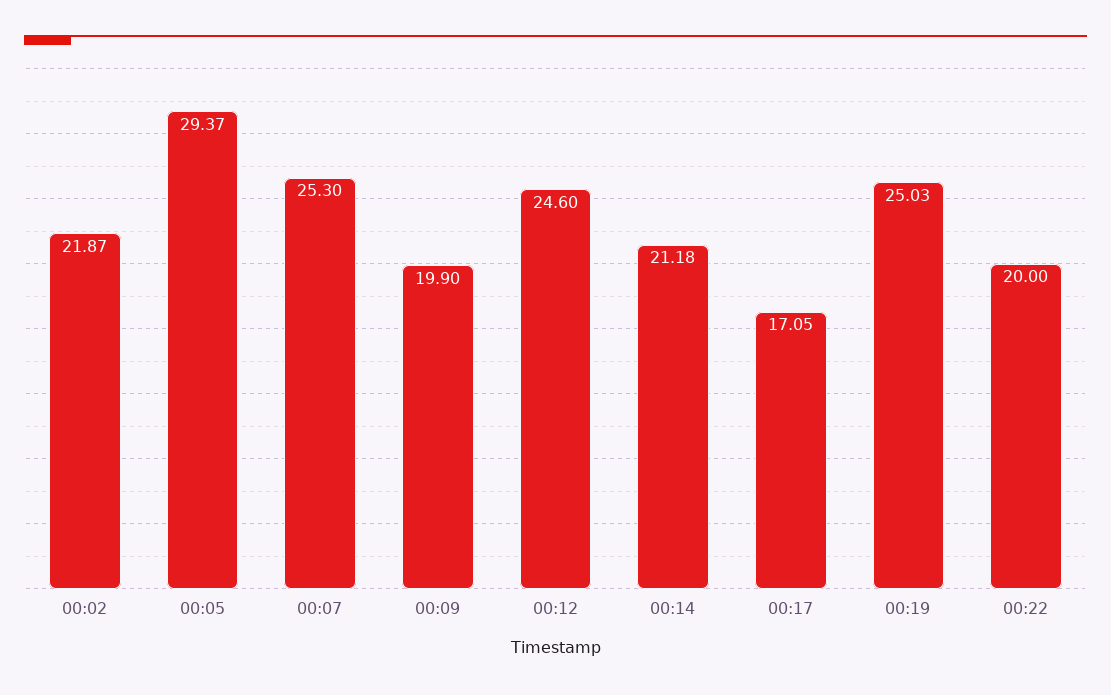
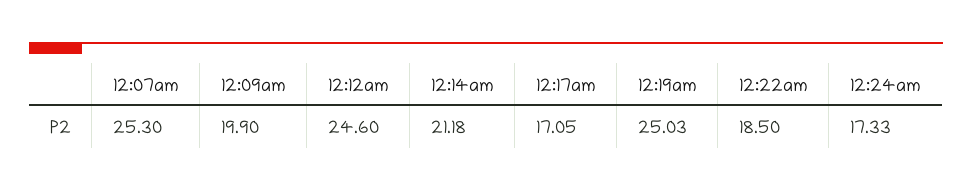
00:02: 21.87 -> none
00:05: 29.37 -> none
00:22: 20 -> 18.5
12:24am: none -> 17.33

